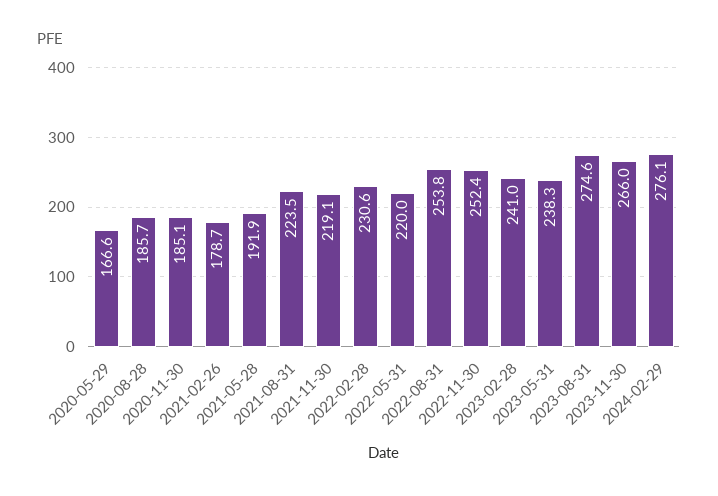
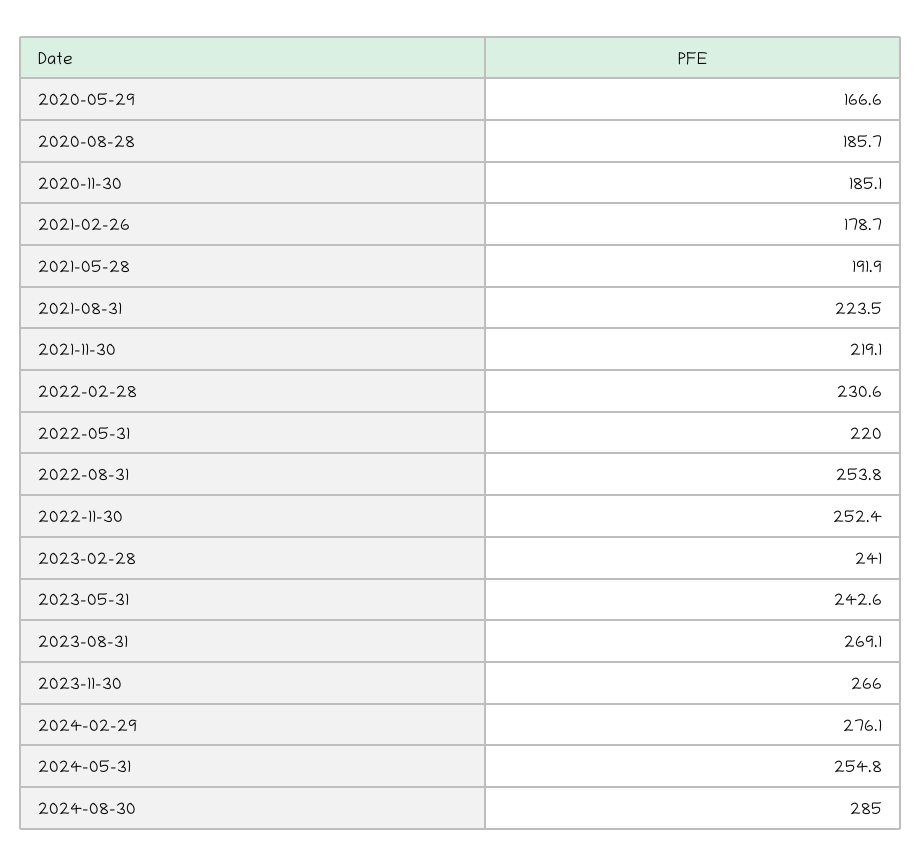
2023-05-31: 238.3 -> 242.6
2023-08-31: 274.6 -> 269.1
2024-05-31: none -> 254.8
2024-08-30: none -> 285

